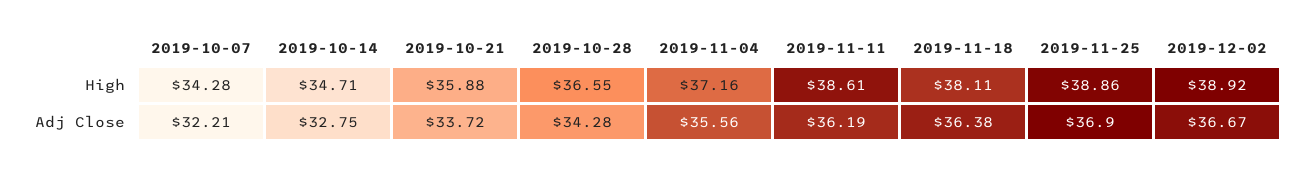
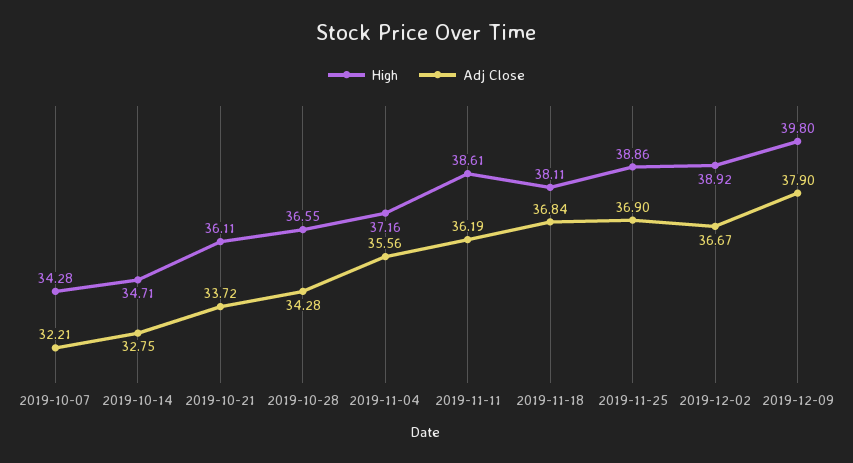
High, 2019-10-21: 35.88 -> 36.11
Adj Close, 2019-11-18: 36.38 -> 36.84
High, 2019-12-09: none -> 39.8
Adj Close, 2019-12-09: none -> 37.9

